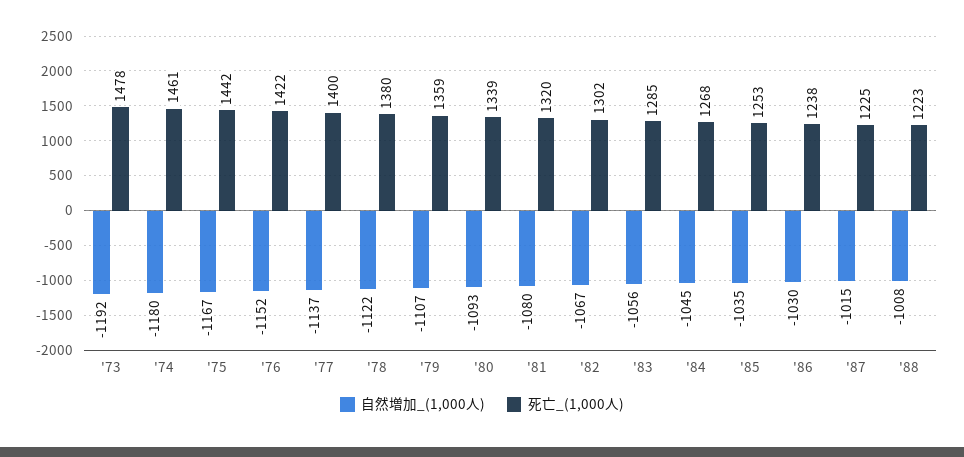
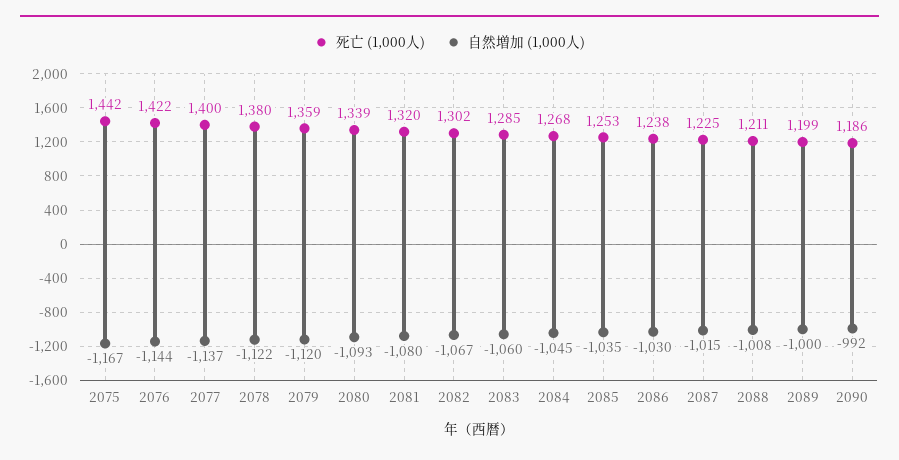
自然増加_(1,000人), '73: -1192 -> none
死亡_(1,000人), '73: 1478 -> none
自然増加_(1,000人), '74: -1180 -> none
死亡_(1,000人), '74: 1461 -> none
自然増加_(1,000人), '76: -1152 -> -1144
自然増加_(1,000人), '79: -1107 -> -1120
自然増加_(1,000人), '83: -1056 -> -1060
死亡_(1,000人), '88: 1223 -> 1211
死亡_(1,000人), 2089: none -> 1199
自然増加_(1,000人), 2089: none -> -1000
死亡_(1,000人), 2090: none -> 1186
自然増加_(1,000人), 2090: none -> -992

